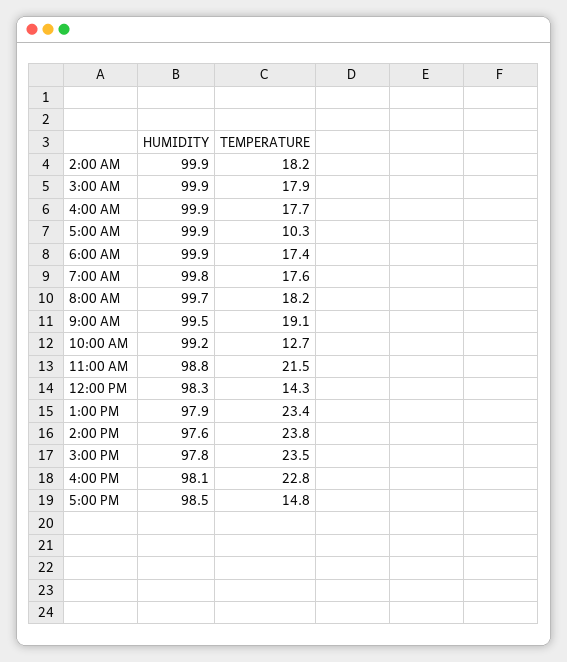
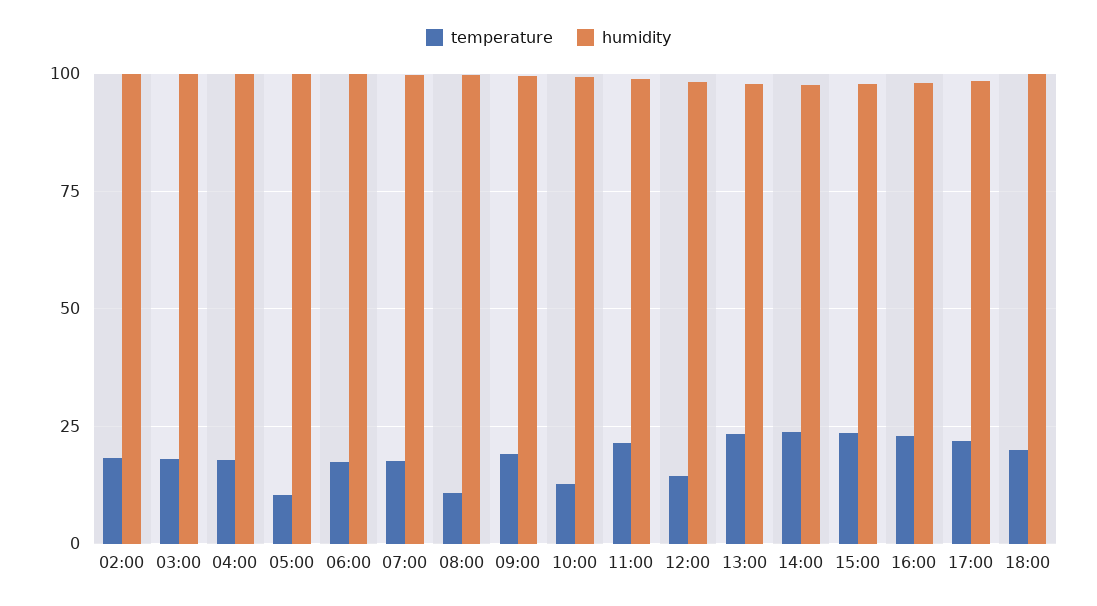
TEMPERATURE, 8:00 AM: 18.2 -> 10
TEMPERATURE, 5:00 PM: 14.8 -> 22.5
TEMPERATURE, 18:00: none -> 20
HUMIDITY, 18:00: none -> 100

